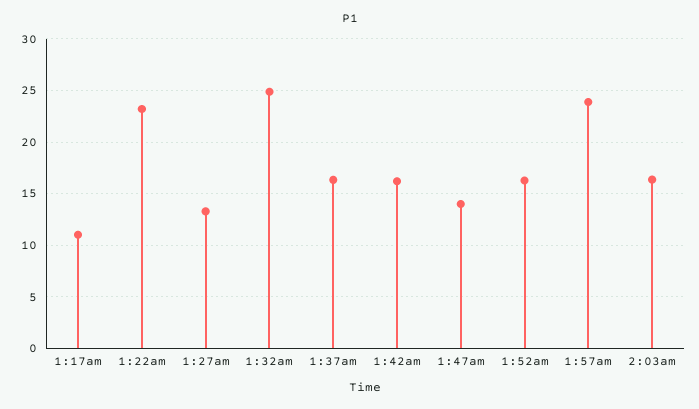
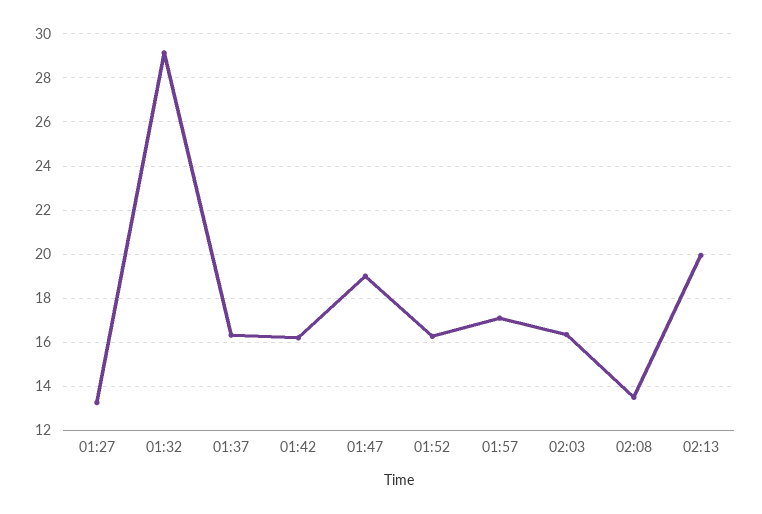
1:17am: 11 -> none
1:22am: 23 -> none
1:32am: 25 -> 29
1:47am: 14 -> 19
1:57am: 24 -> 17
02:08: none -> 13.5
02:13: none -> 20

